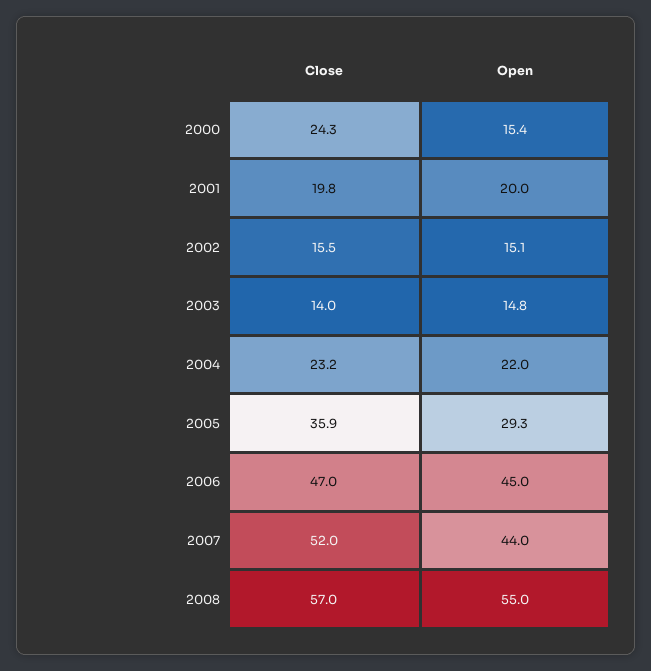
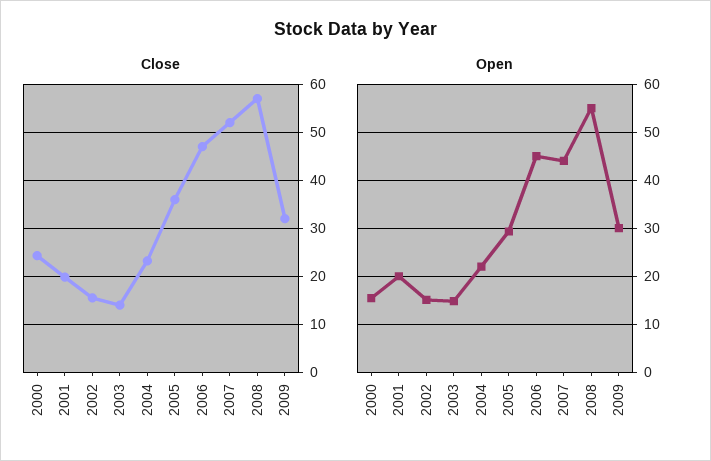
Close, 2009: none -> 32
Open, 2009: none -> 30

